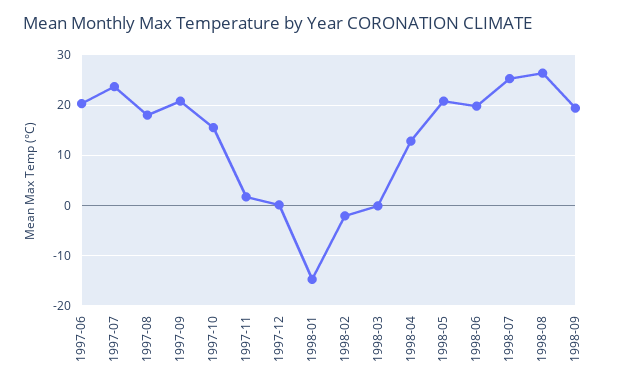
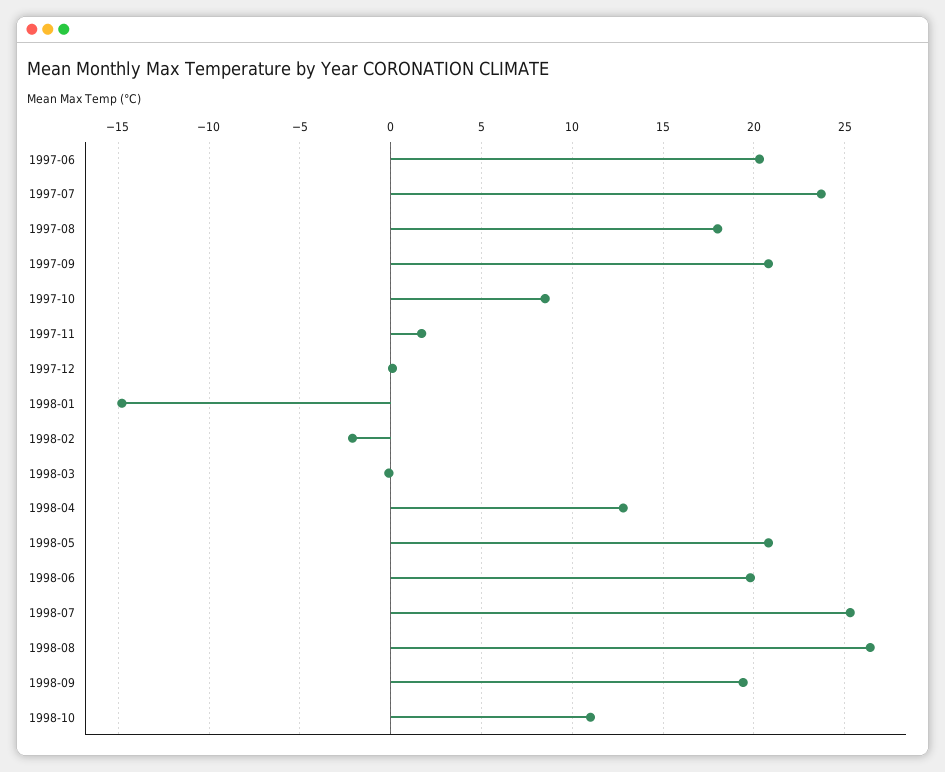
1997-10: 16 -> 8.5
1998-10: none -> 11

